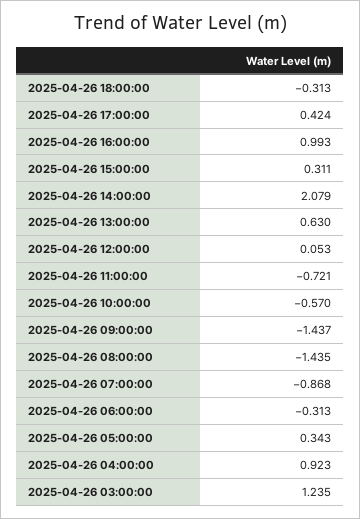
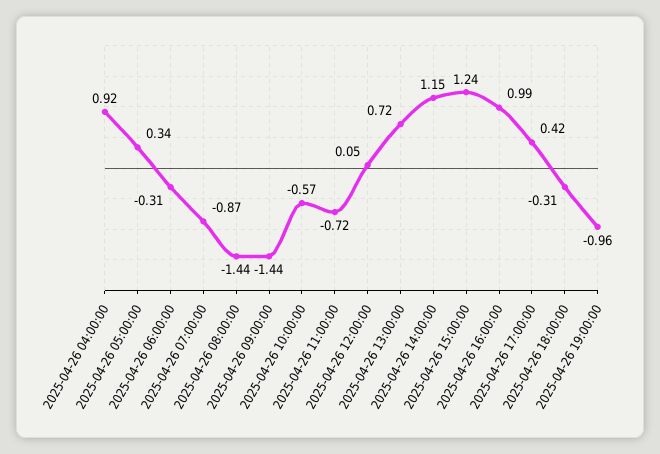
2025-04-26 15:00:00: 0.311 -> 1.24
2025-04-26 14:00:00: 2.079 -> 1.15
2025-04-26 13:00:00: 0.63 -> 0.72
2025-04-26 03:00:00: 1.235 -> none
2025-04-26 19:00:00: none -> -0.96

